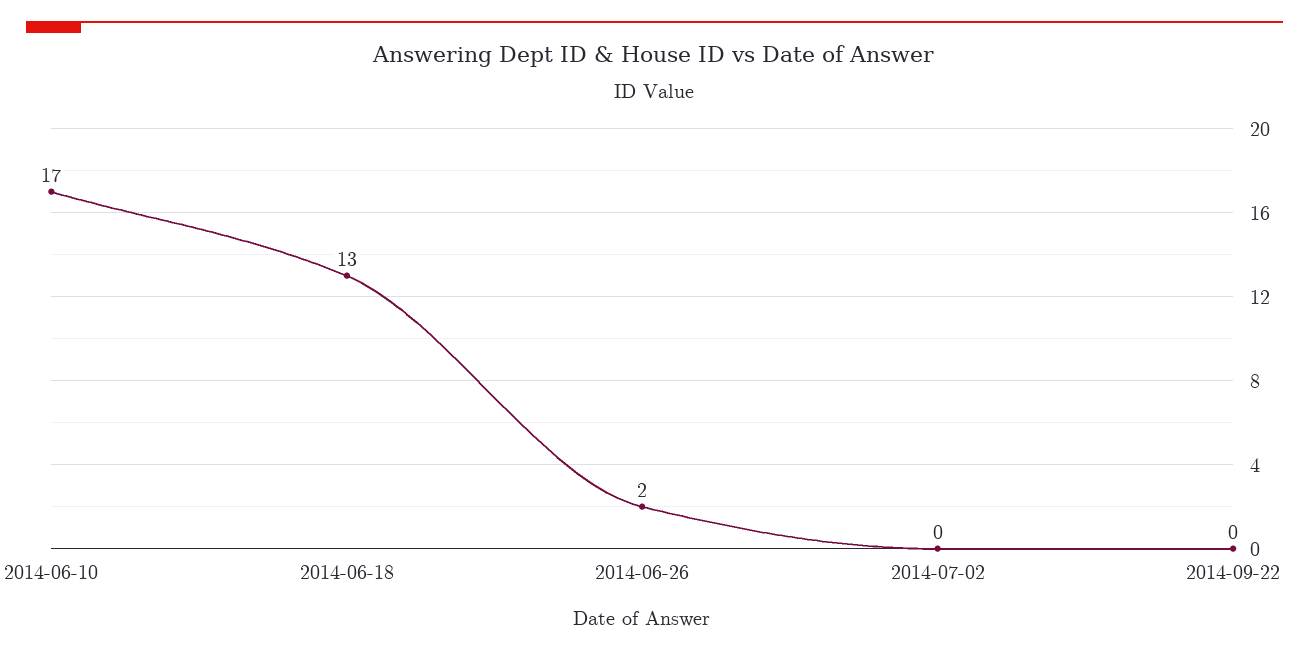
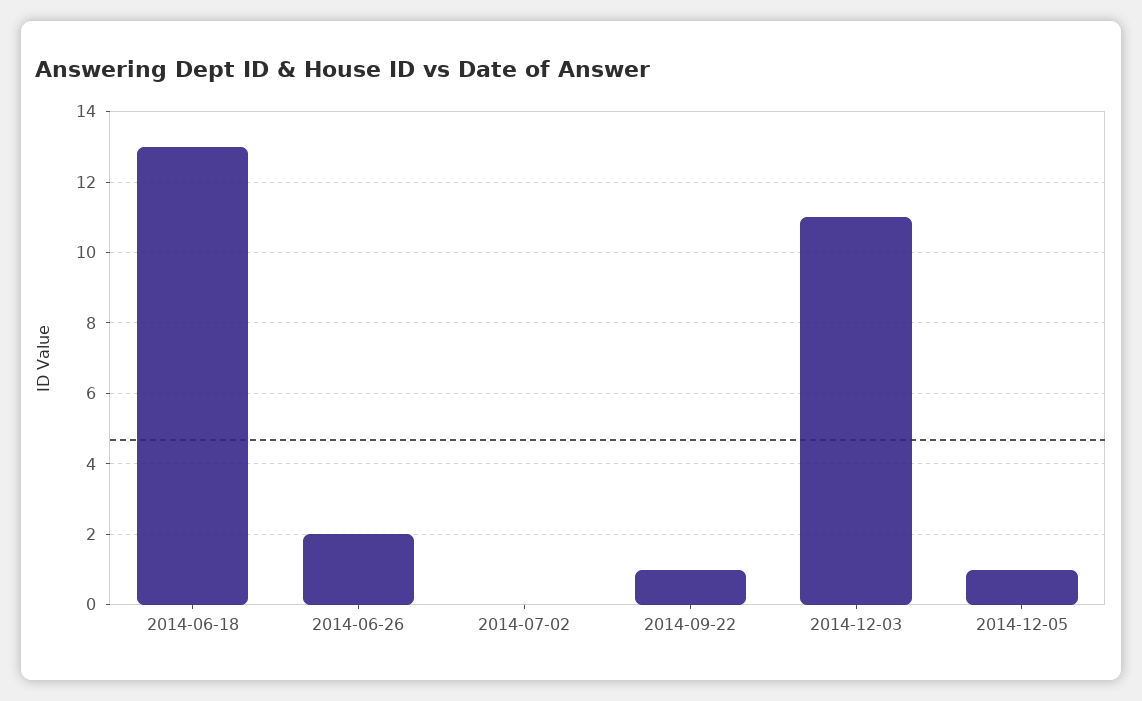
2014-06-10: 17 -> none
2014-09-22: 0 -> 1
2014-12-03: none -> 11
2014-12-05: none -> 1

